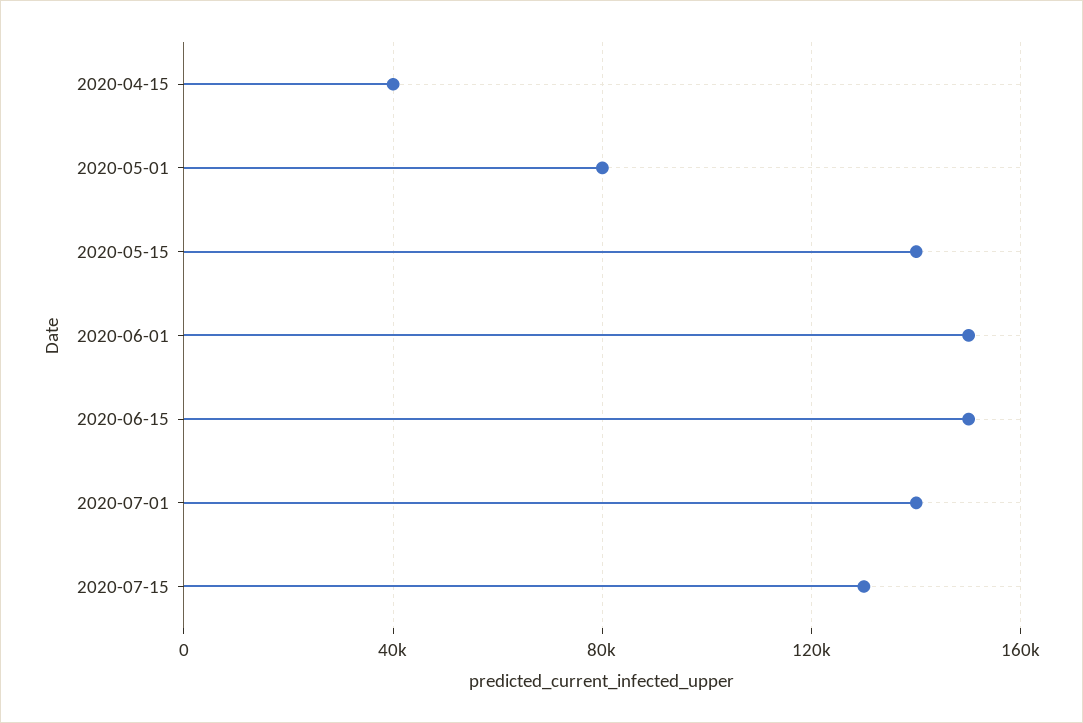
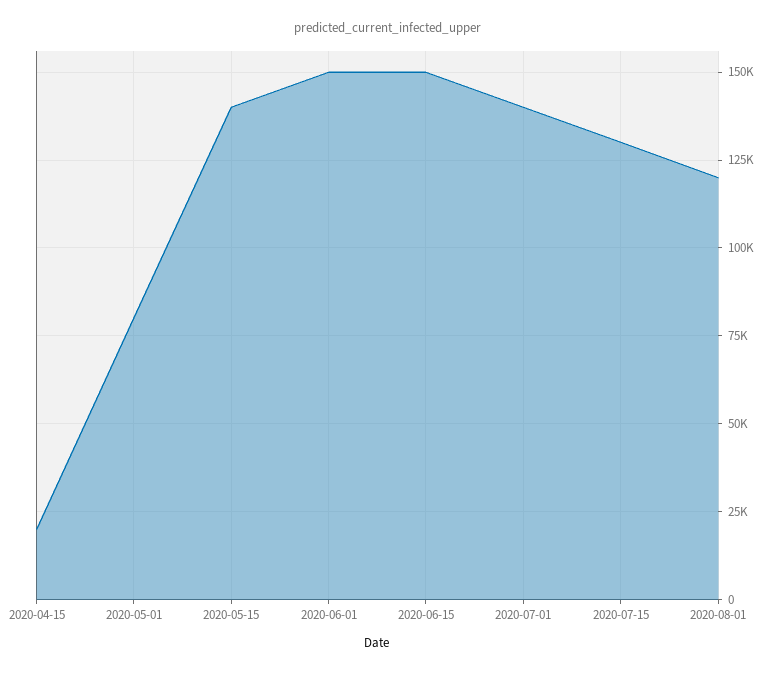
2020-04-15: 40000 -> 20000
2020-08-01: none -> 120000

